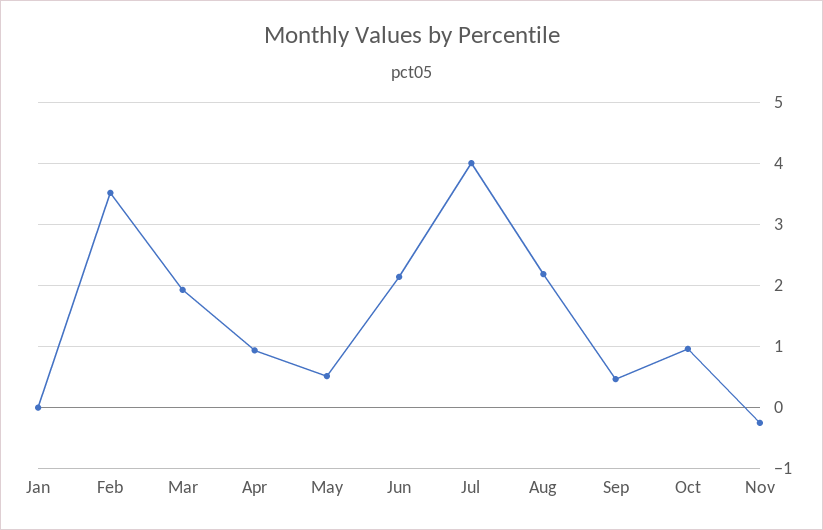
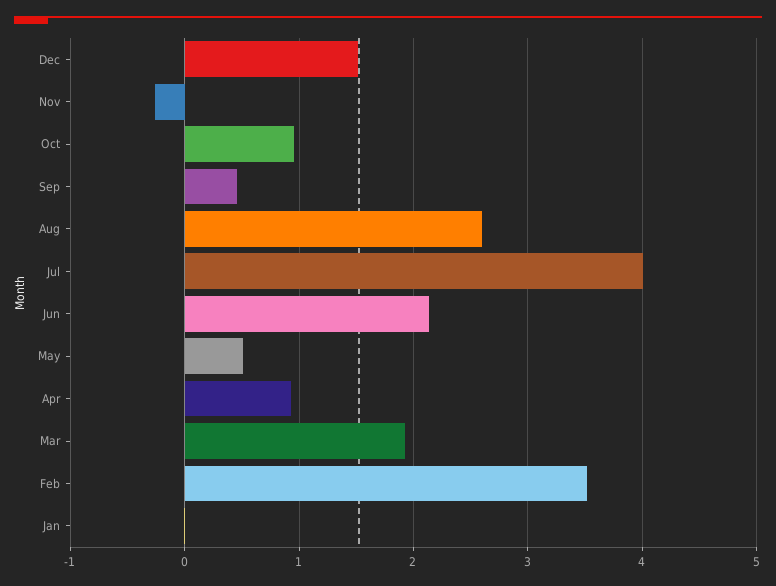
Aug: 2.2 -> 2.6
Dec: none -> 1.5

